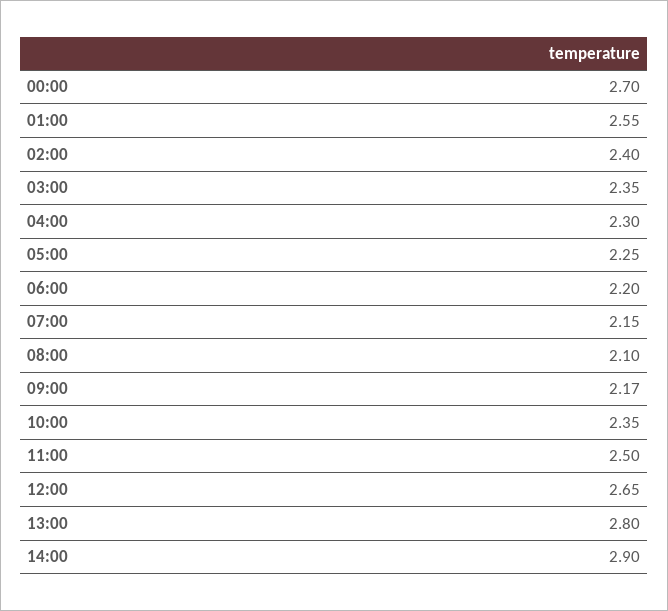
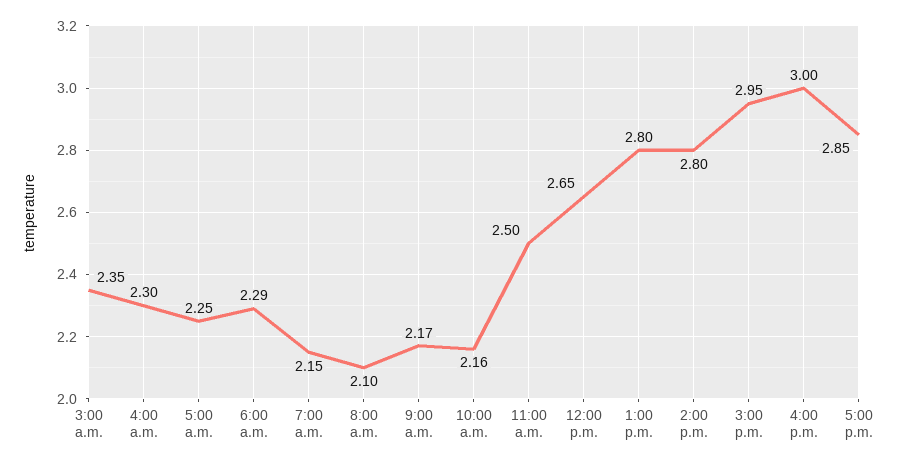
00:00: 2.7 -> none
01:00: 2.55 -> none
02:00: 2.4 -> none
06:00: 2.2 -> 2.29
10:00: 2.35 -> 2.16
14:00: 2.9 -> 2.8
3:00 p.m.: none -> 2.95
4:00 p.m.: none -> 3
5:00 p.m.: none -> 2.85

